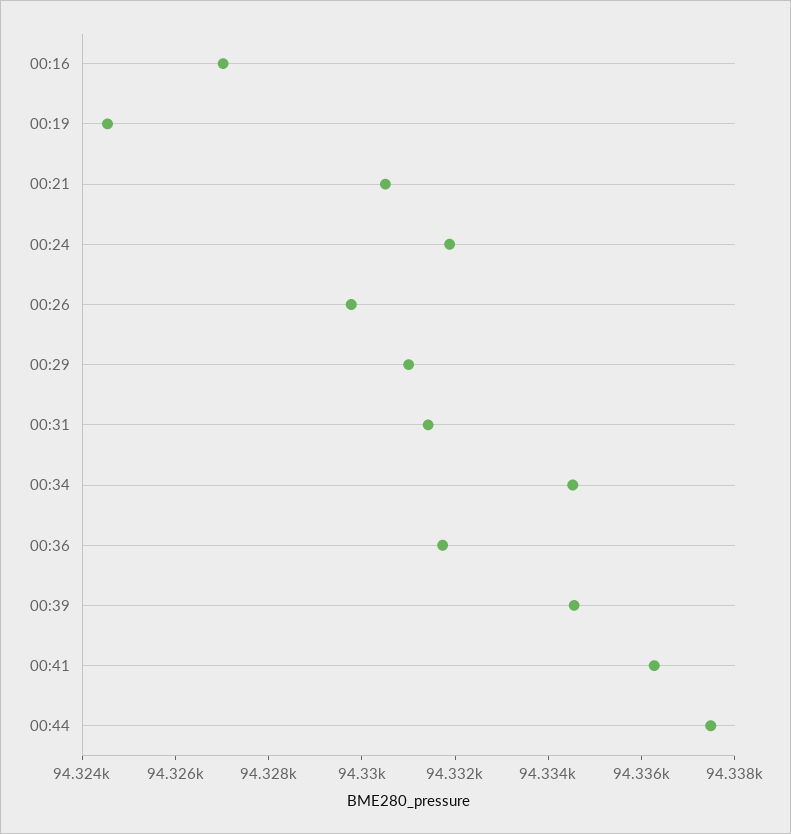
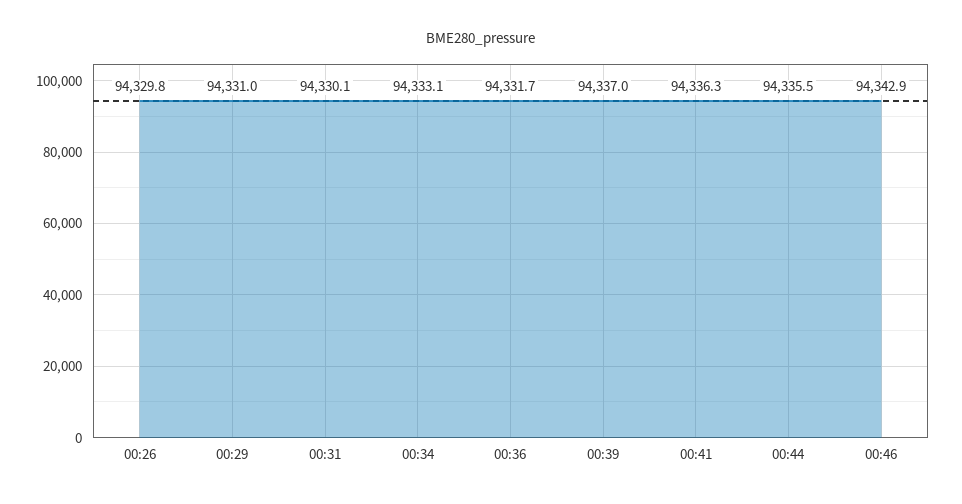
00:16: 94327 -> none
00:19: 94324.5 -> none
00:21: 94330.5 -> none
00:24: 94332 -> none
00:31: 94331.5 -> 94330.1
00:34: 94334.5 -> 94333.1
00:39: 94334.5 -> 94337
00:44: 94337.5 -> 94335.5
00:46: none -> 94342.9

